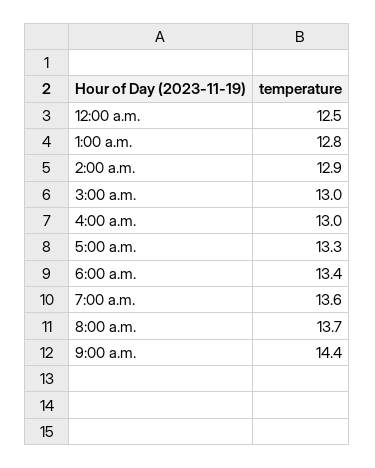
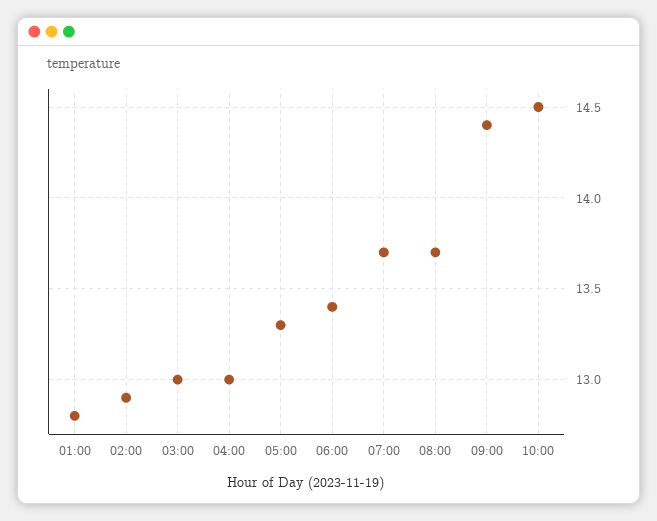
12:00 a.m.: 12.5 -> none
7:00 a.m.: 13.6 -> 13.7
10:00: none -> 14.5

